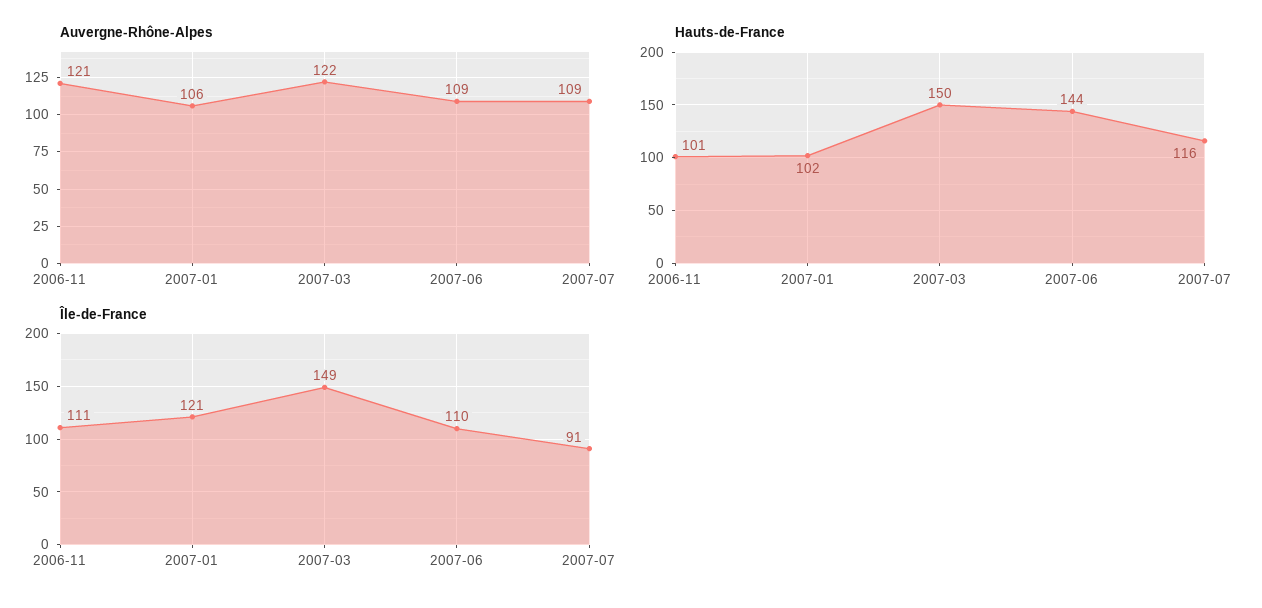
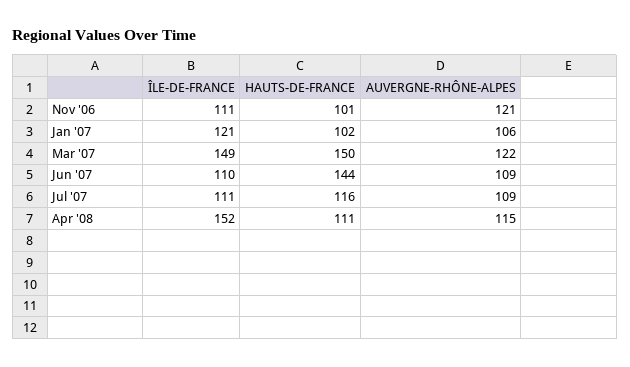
Île-de-France, 2007-07: 91 -> 111
Île-de-France, Apr '08: none -> 152
Hauts-de-France, Apr '08: none -> 111
Auvergne-Rhône-Alpes, Apr '08: none -> 115

